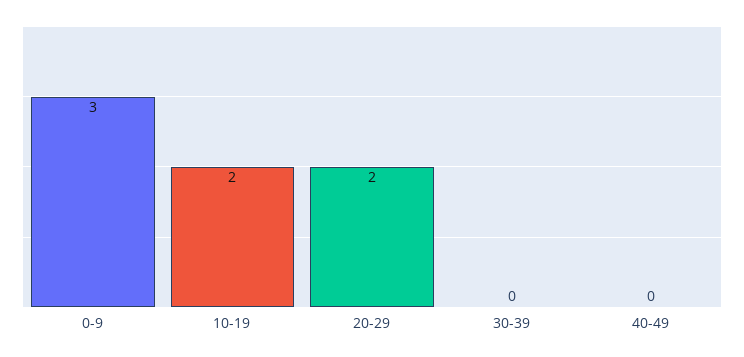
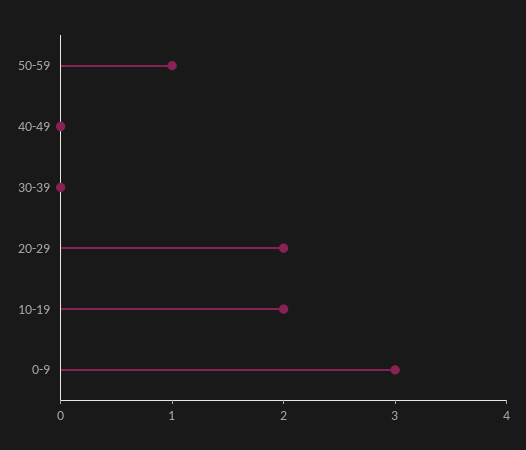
50-59: none -> 1

